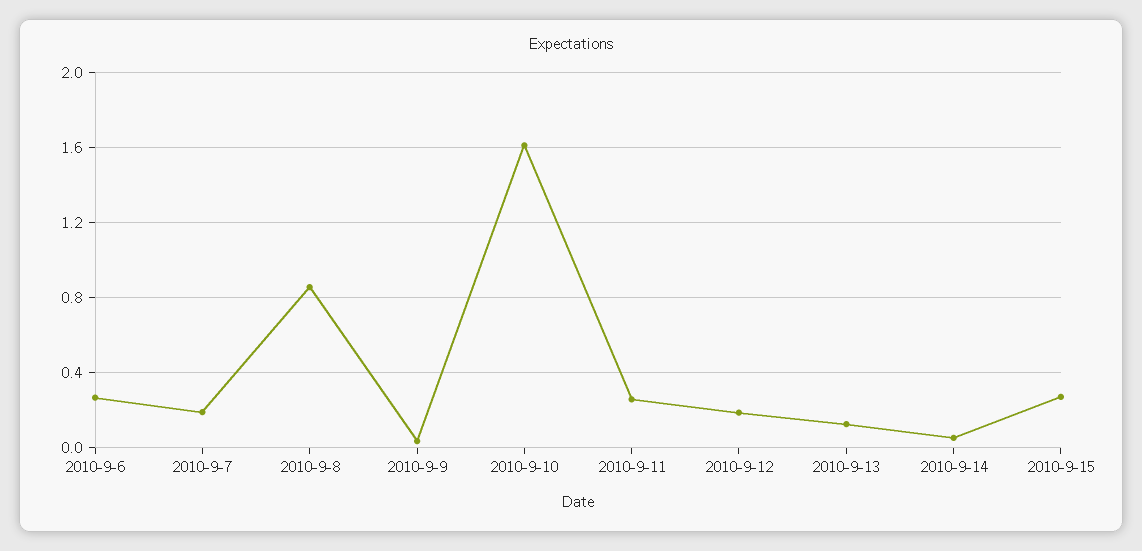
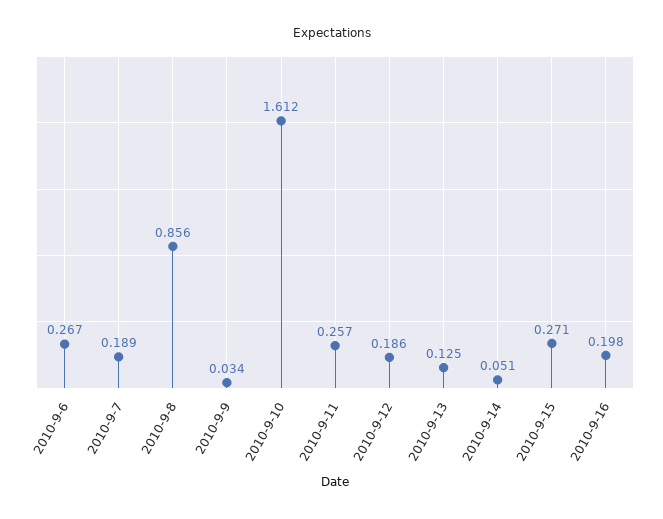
2010-9-16: none -> 0.198

